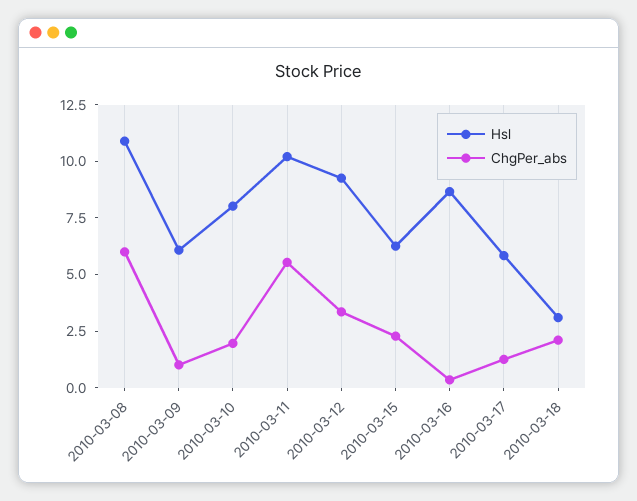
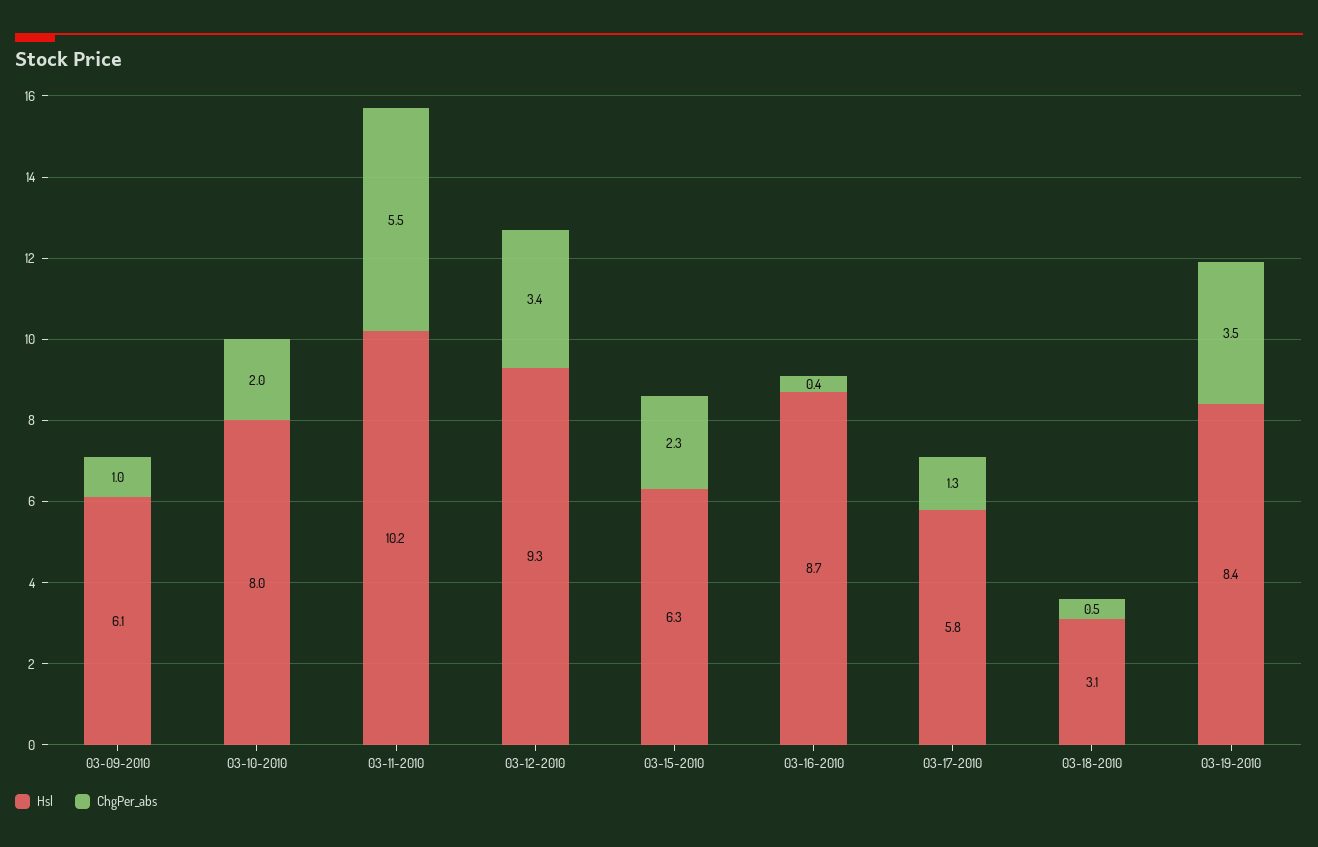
Hsl, 2010-03-08: 11 -> none
ChgPer_abs, 2010-03-08: 6 -> none
ChgPer_abs, 2010-03-18: 2 -> 0.5
Hsl, 03-19-2010: none -> 8.4
ChgPer_abs, 03-19-2010: none -> 3.5

